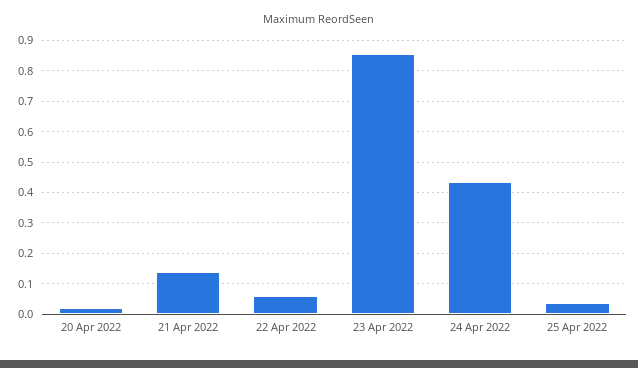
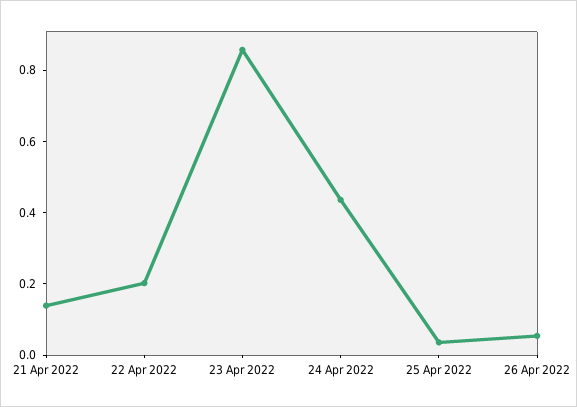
20 Apr 2022: 0.02 -> none
22 Apr 2022: 0.06 -> 0.2
26 Apr 2022: none -> 0.05

